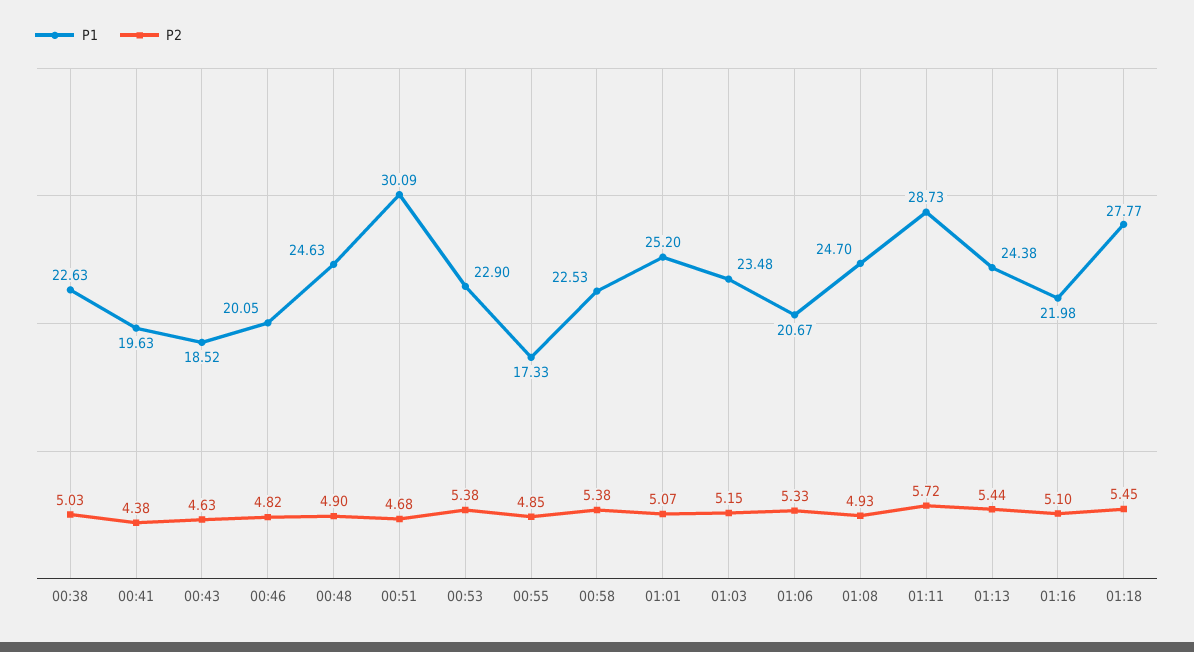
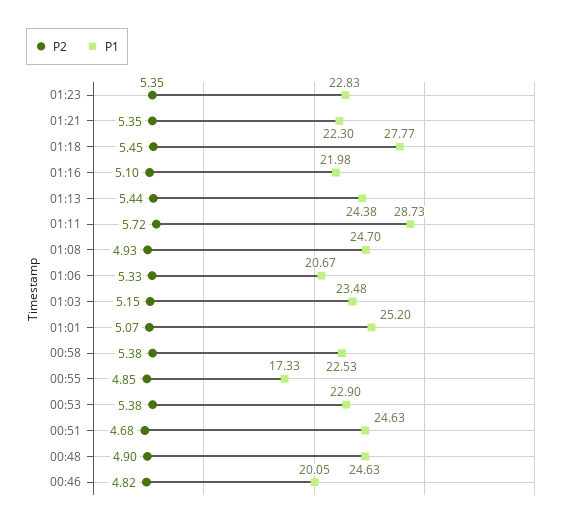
P1, 00:38: 22.63 -> none
P2, 00:38: 5.03 -> none
P1, 00:41: 19.63 -> none
P2, 00:41: 4.38 -> none
P1, 00:43: 18.52 -> none
P2, 00:43: 4.63 -> none
P1, 00:51: 30.09 -> 24.63
P2, 01:23: none -> 5.35
P1, 01:23: none -> 22.83
P2, 01:21: none -> 5.35
P1, 01:21: none -> 22.3

